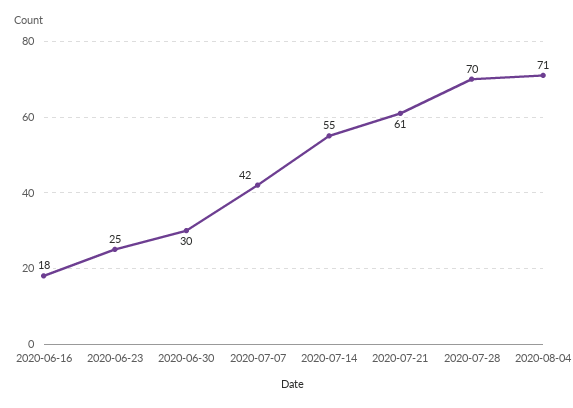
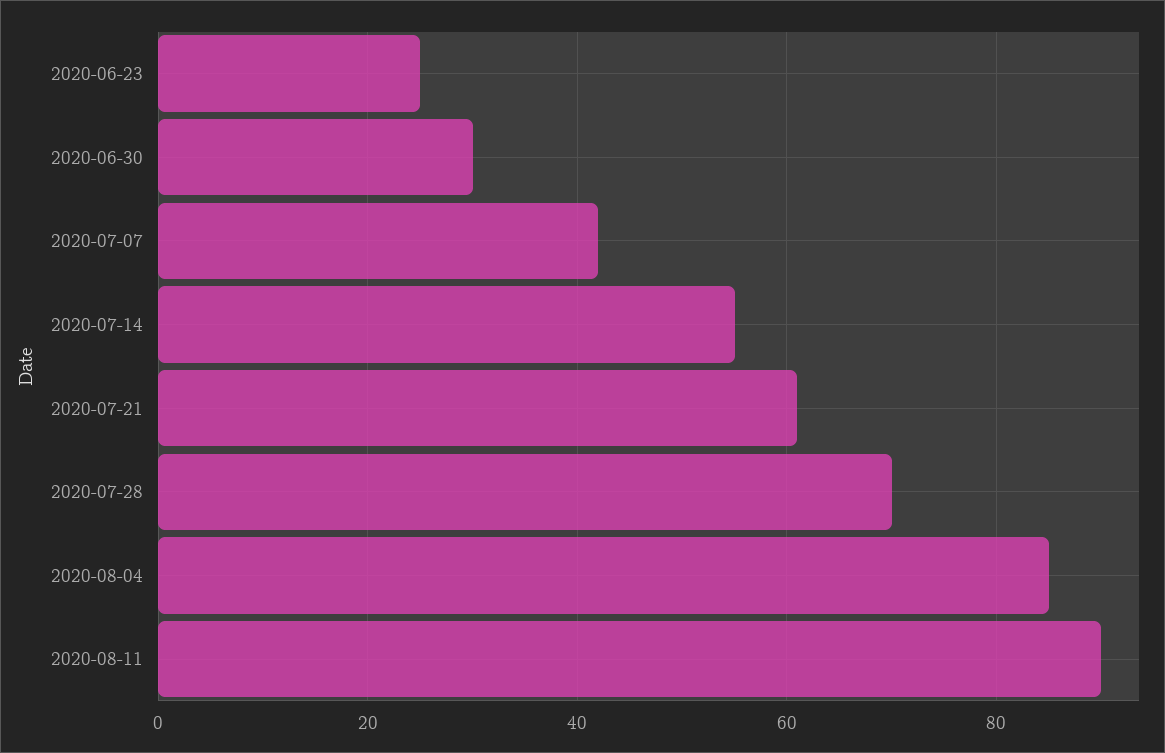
2020-06-16: 18 -> none
2020-08-04: 71 -> 85
2020-08-11: none -> 90

